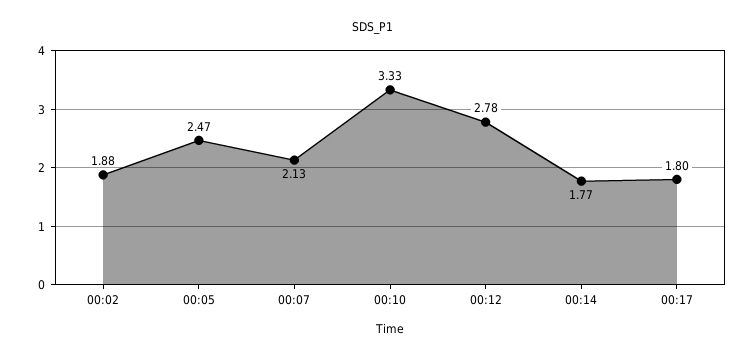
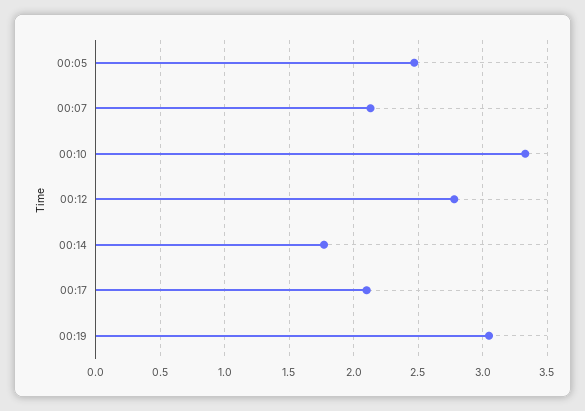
00:02: 1.88 -> none
00:17: 1.8 -> 2.1
00:19: none -> 3.05

